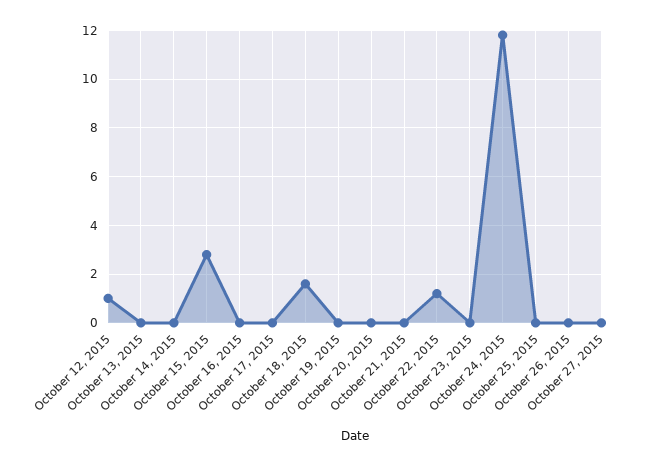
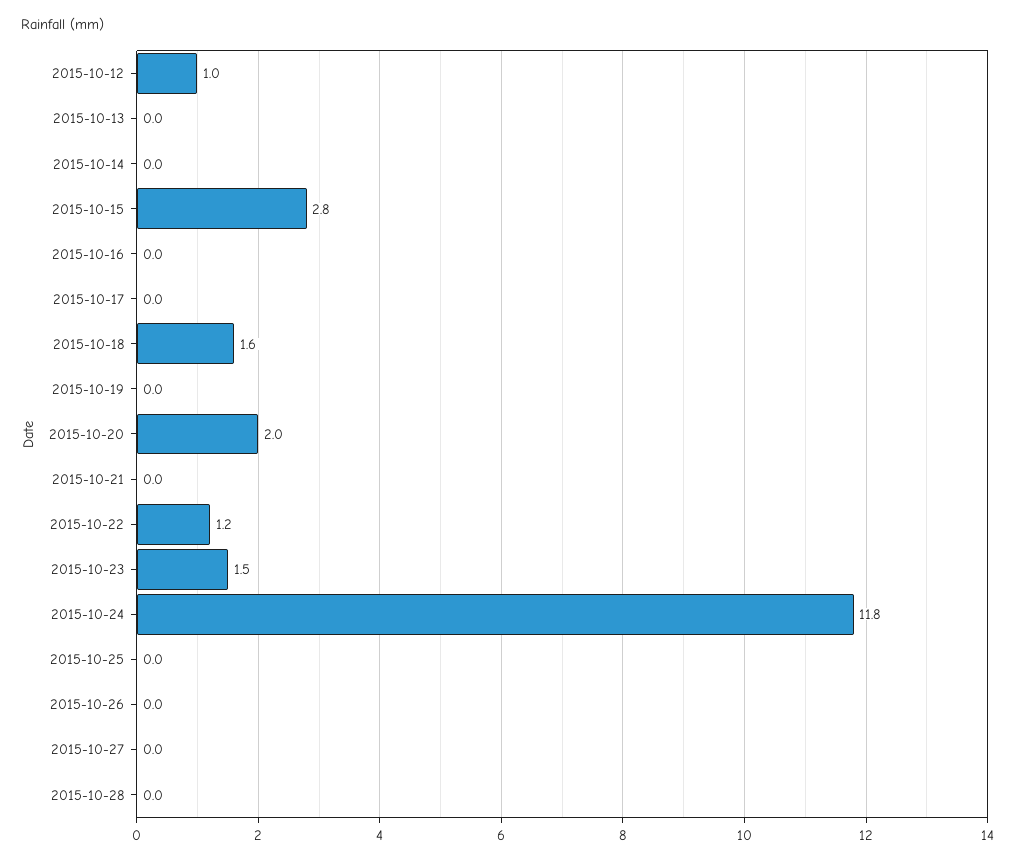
October 20, 2015: 0 -> 2
October 23, 2015: 0 -> 1.5
2015-10-28: none -> 0

